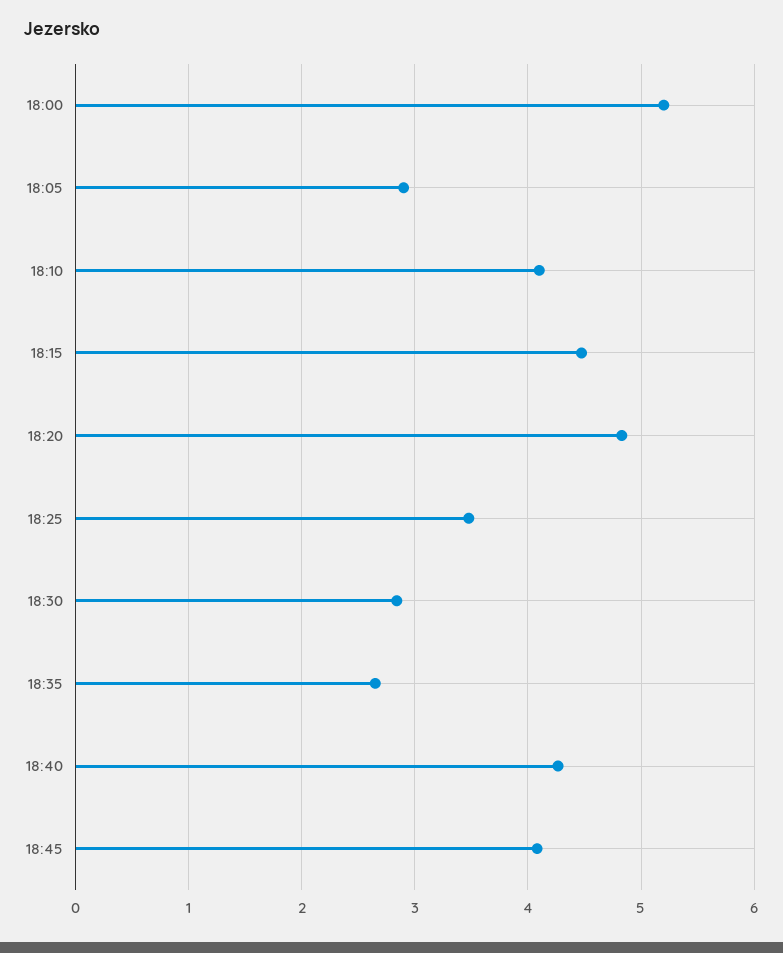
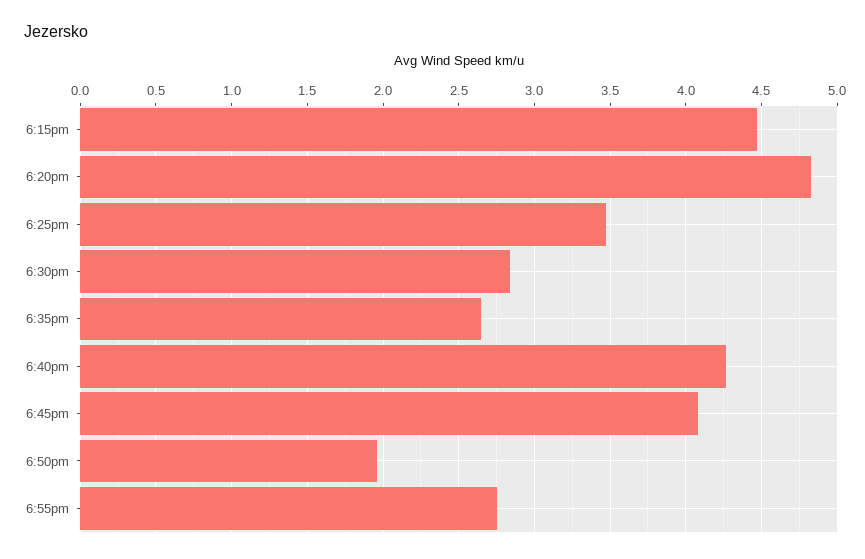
18:00: 5.2 -> none
18:05: 2.9 -> none
18:10: 4.1 -> none
6:50pm: none -> 1.95
6:55pm: none -> 2.75

